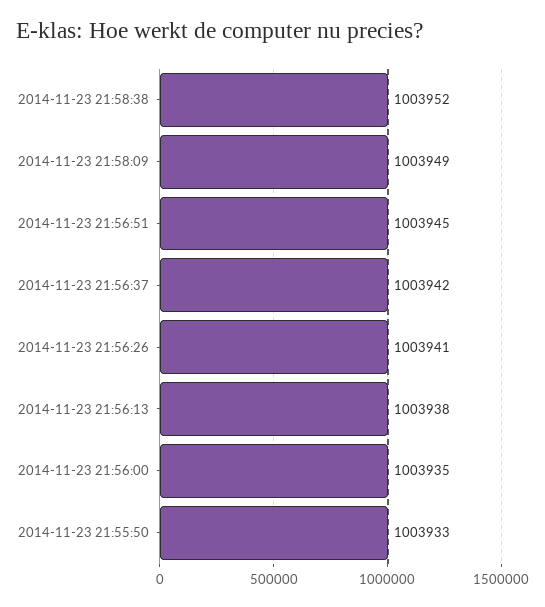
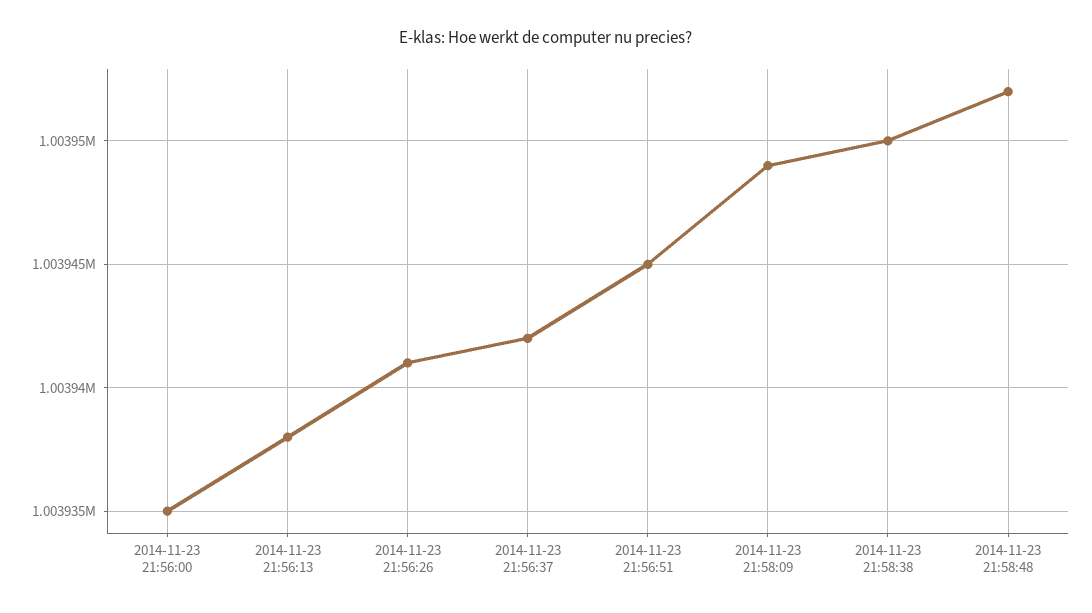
2014-11-23 21:58:38: 1003952 -> 1003950
2014-11-23 21:55:50: 1003933 -> none
2014-11-23 21:58:48: none -> 1003952

